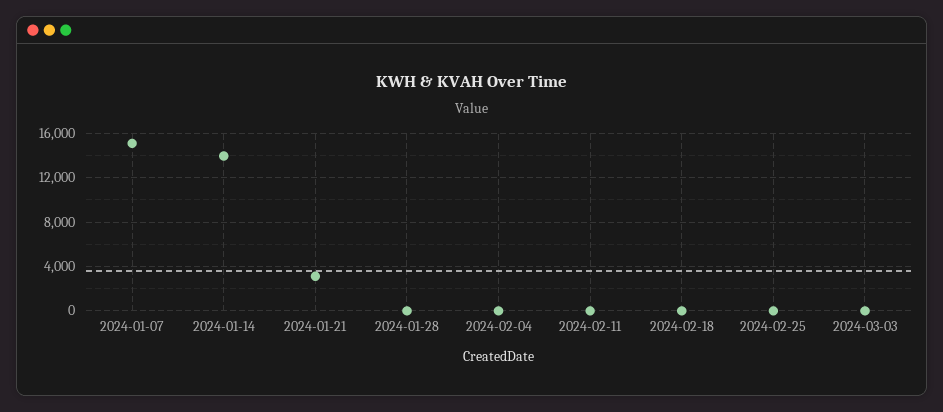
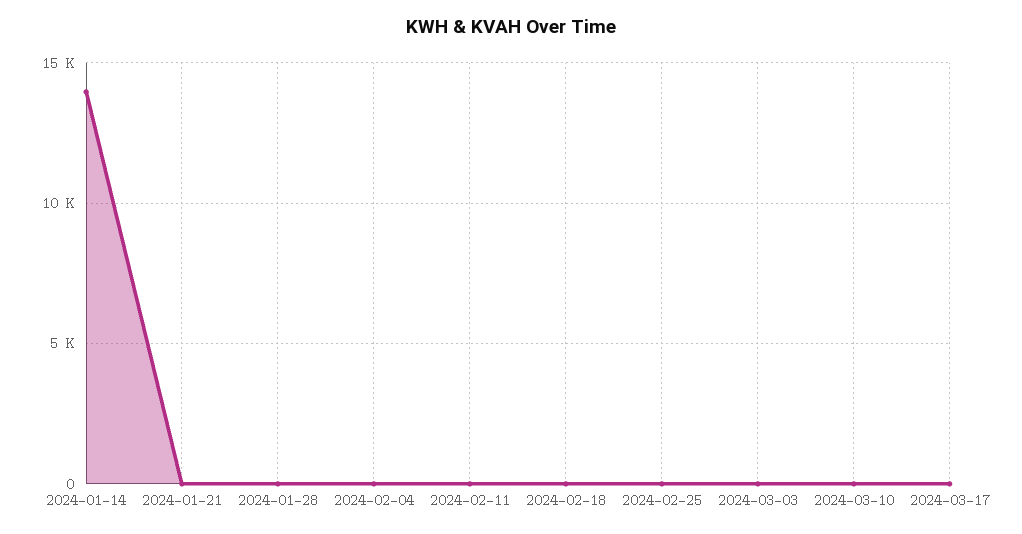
2024-01-07: 15000 -> none
2024-01-21: 3000 -> 0
2024-03-10: none -> 0
2024-03-17: none -> 0

